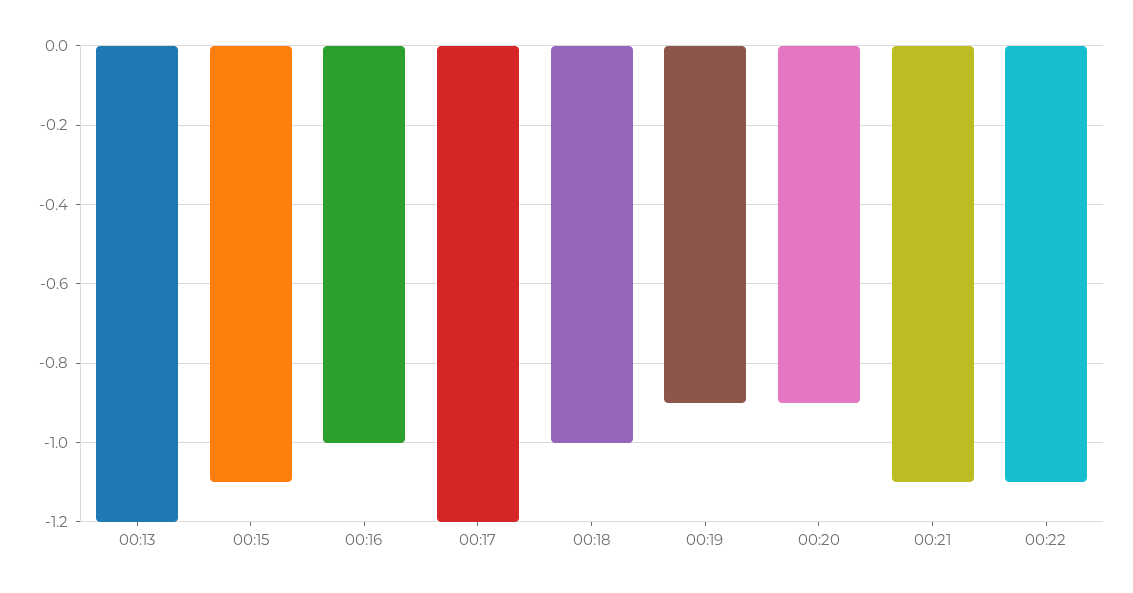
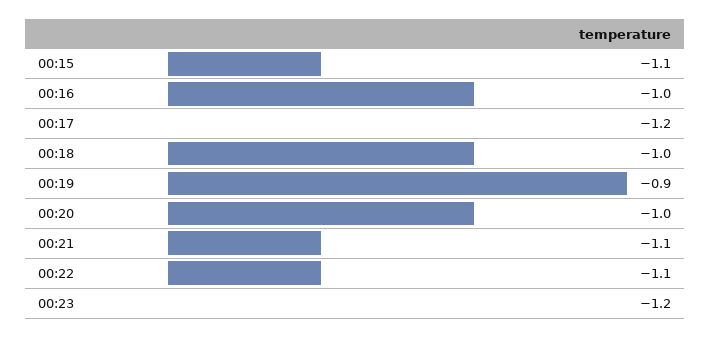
00:13: -1.2 -> none
00:20: -0.9 -> -1
00:23: none -> -1.2

